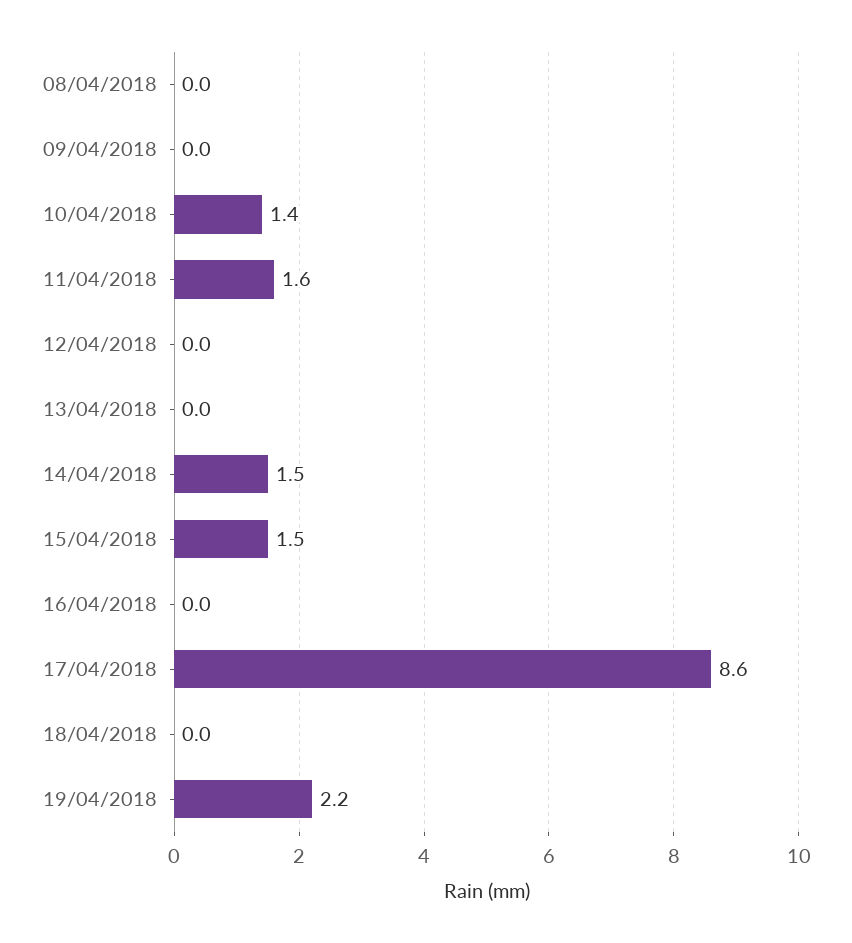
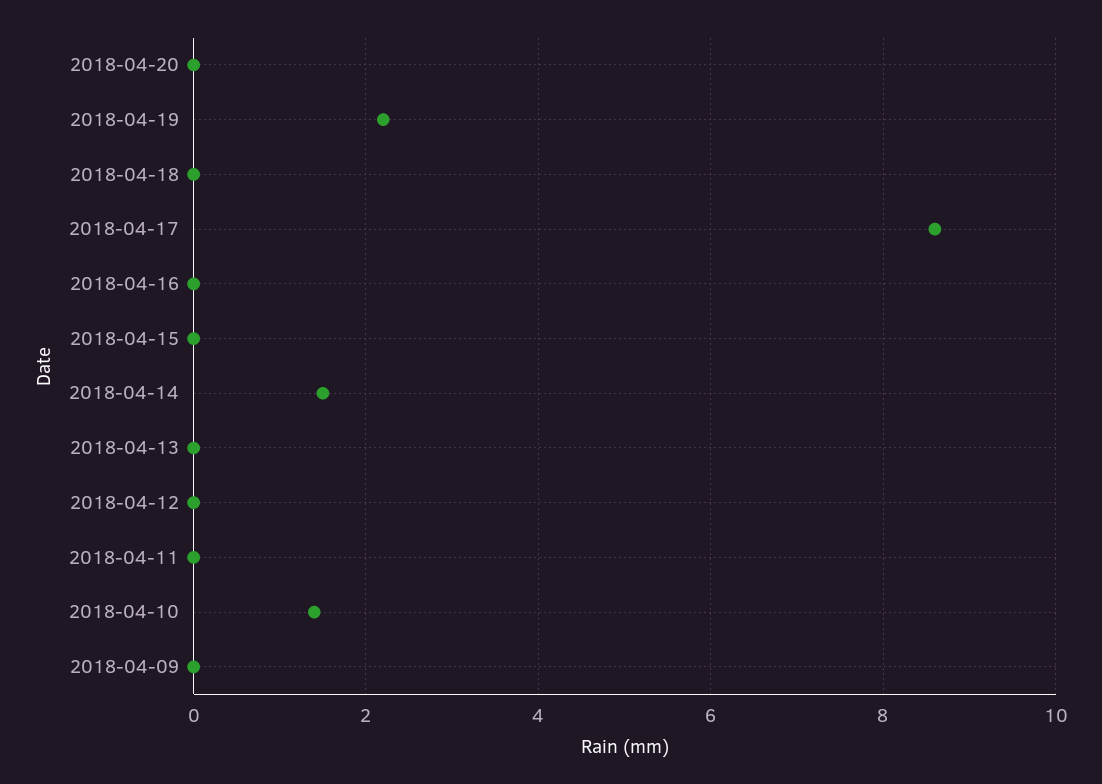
08/04/2018: 0 -> none
11/04/2018: 1.6 -> 0
15/04/2018: 1.5 -> 0
2018-04-20: none -> 0

